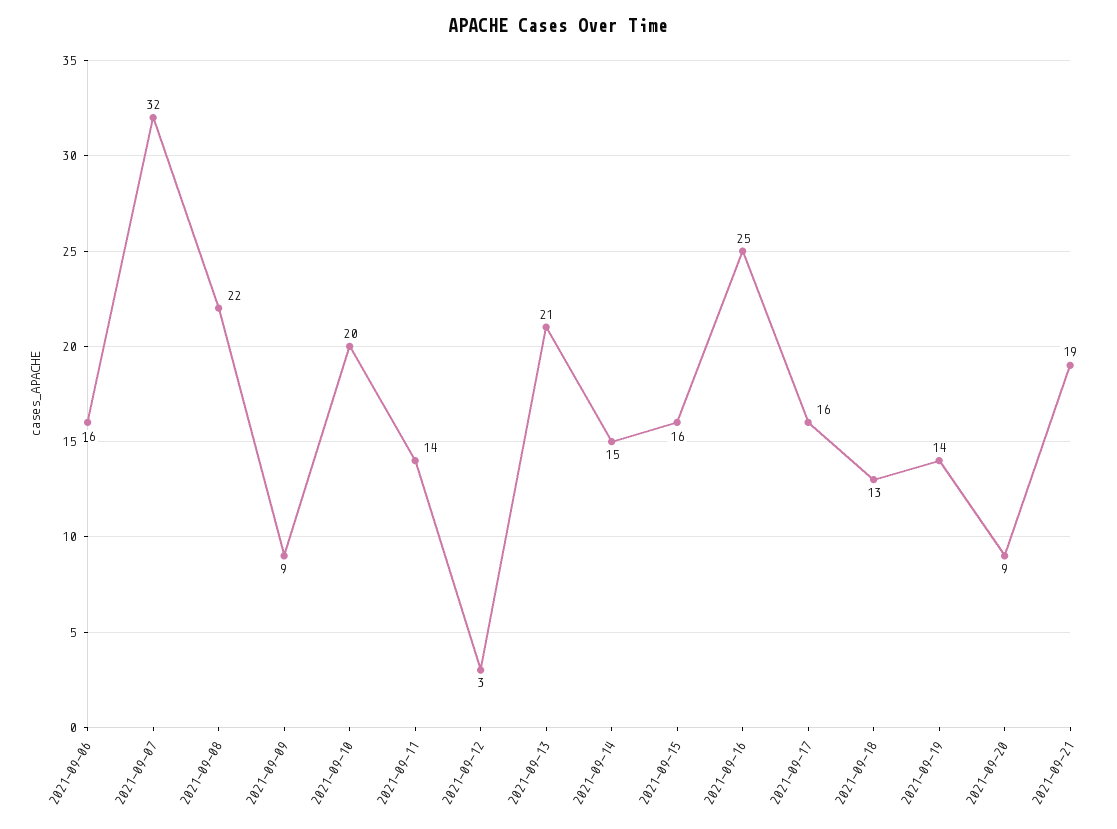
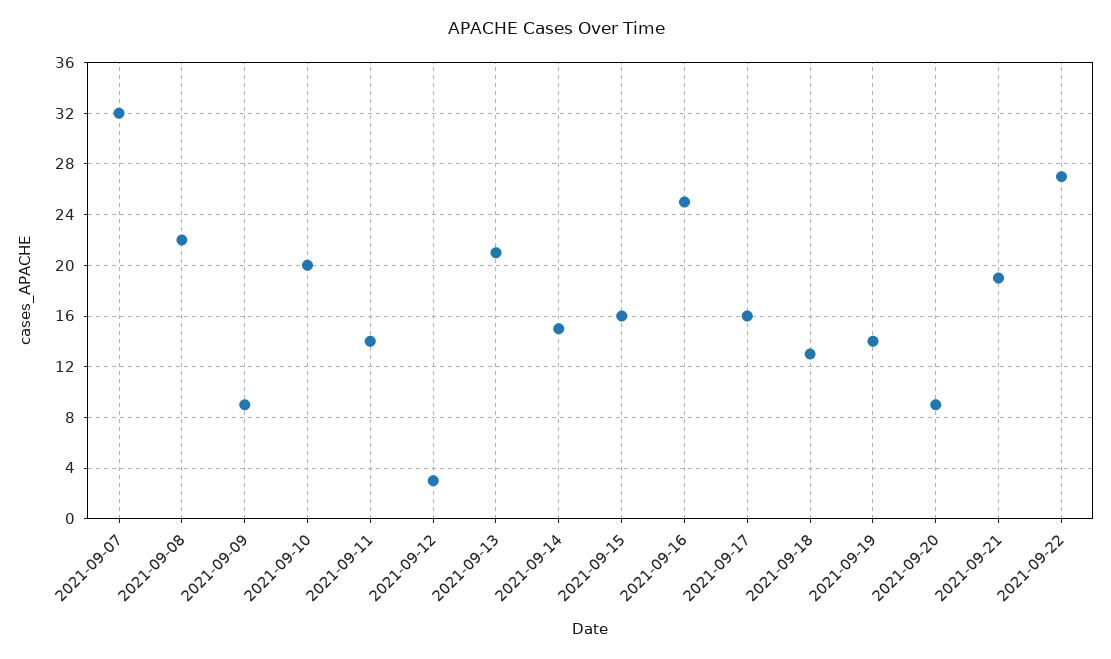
2021-09-06: 16 -> none
2021-09-22: none -> 27

